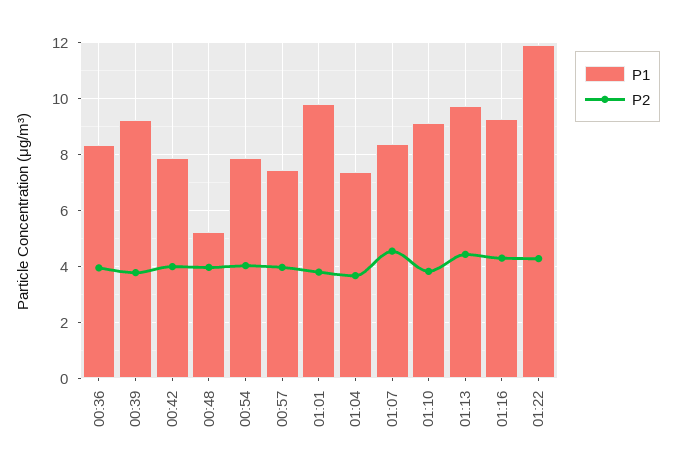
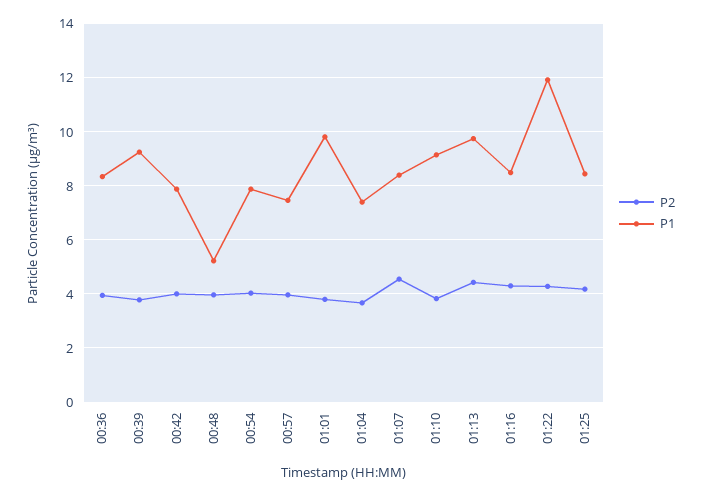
P1, 01:16: 9.25 -> 8.5
P2, 01:25: none -> 4.25
P1, 01:25: none -> 8.5

